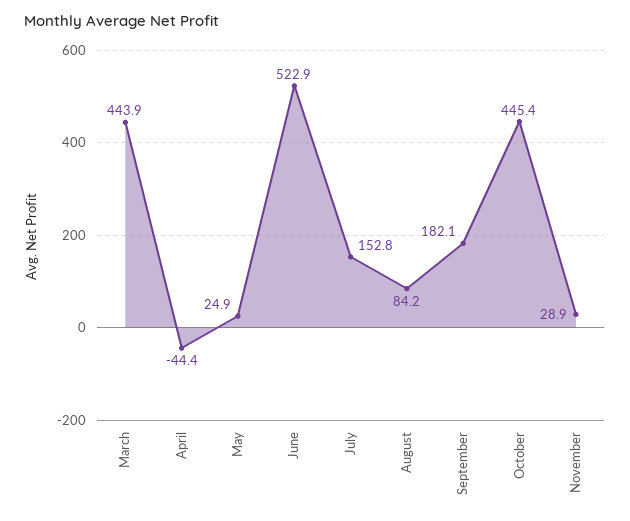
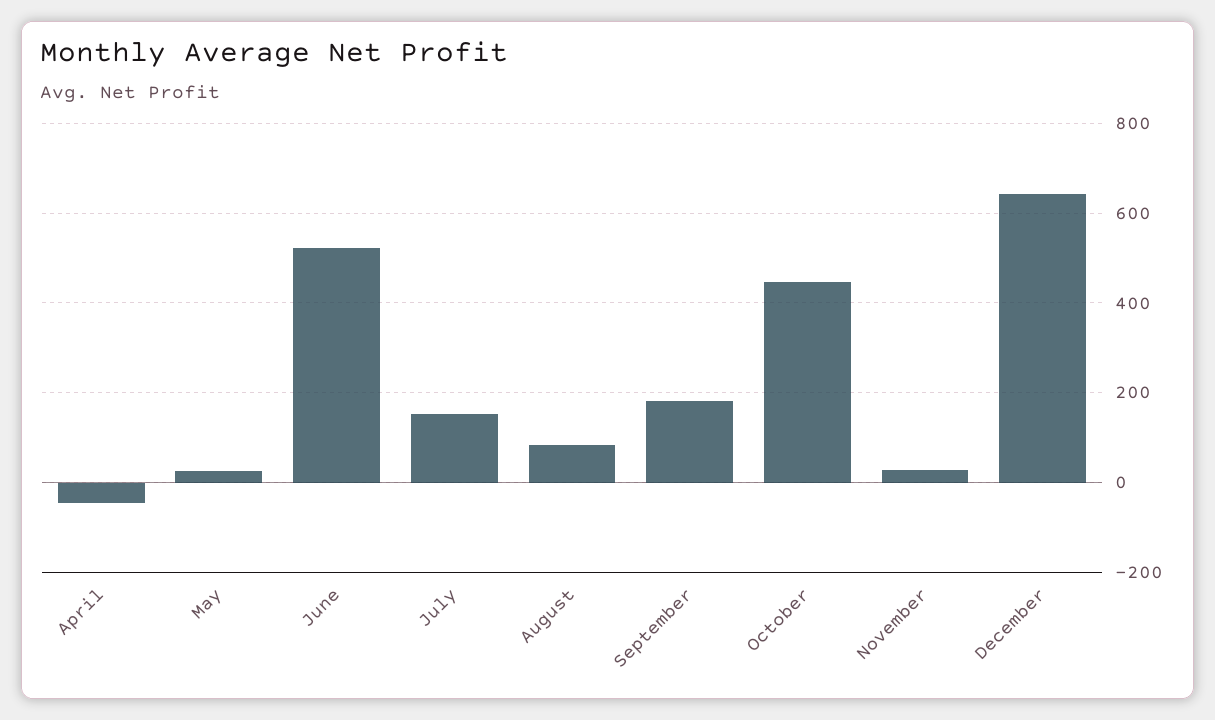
March: 443.9 -> none
December: none -> 640

